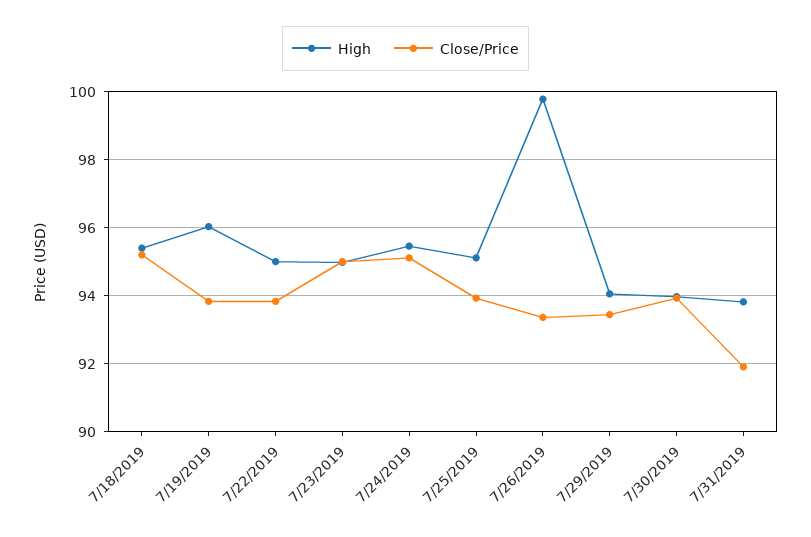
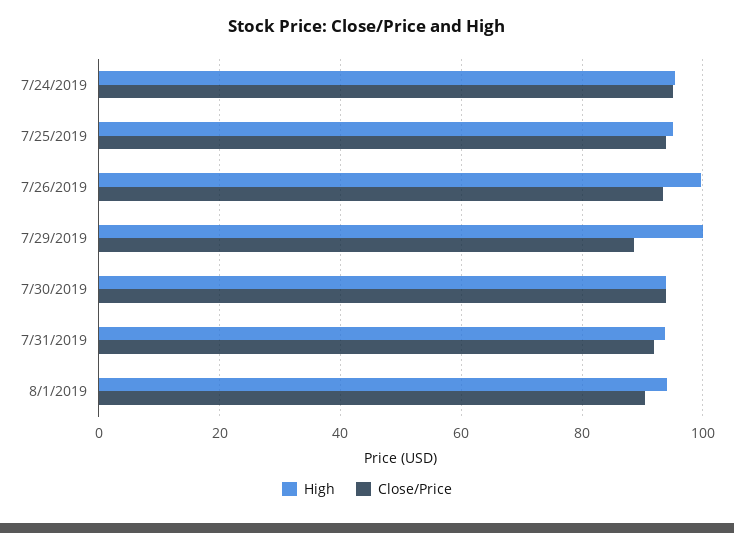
High, 7/18/2019: 95.4 -> none
Close/Price, 7/18/2019: 95.2 -> none
High, 7/19/2019: 96 -> none
Close/Price, 7/19/2019: 93.8 -> none
High, 7/22/2019: 95 -> none
Close/Price, 7/22/2019: 93.8 -> none
High, 7/23/2019: 95 -> none
Close/Price, 7/23/2019: 95 -> none
High, 7/29/2019: 94 -> 100
Close/Price, 7/29/2019: 93.4 -> 88
High, 8/1/2019: none -> 94
Close/Price, 8/1/2019: none -> 90

